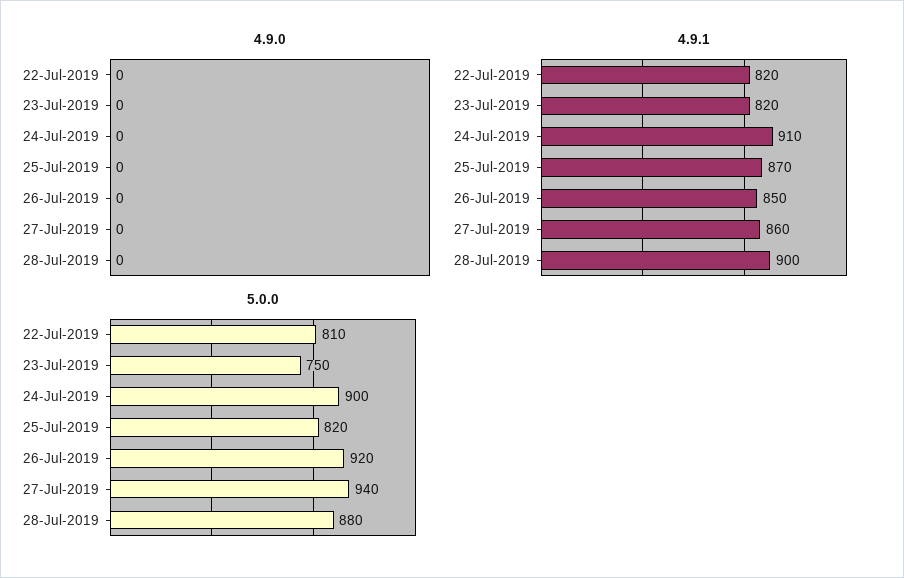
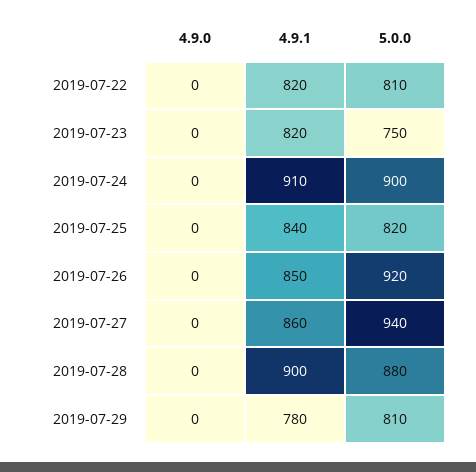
4.9.1, 25-Jul-2019: 870 -> 840
4.9.0, 2019-07-29: none -> 0
4.9.1, 2019-07-29: none -> 780
5.0.0, 2019-07-29: none -> 810

